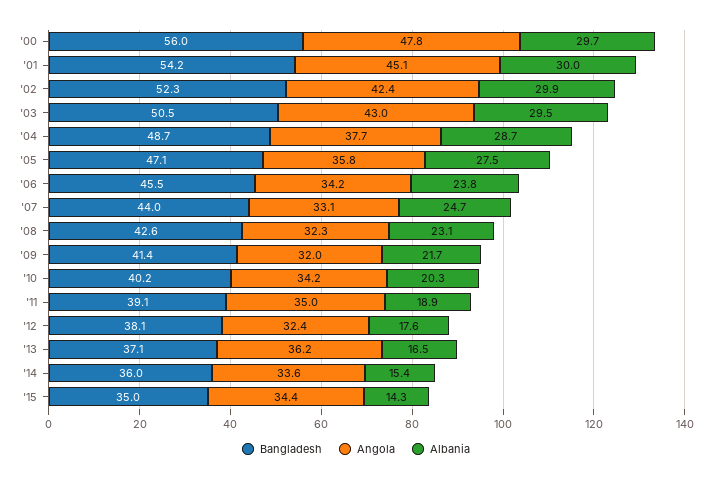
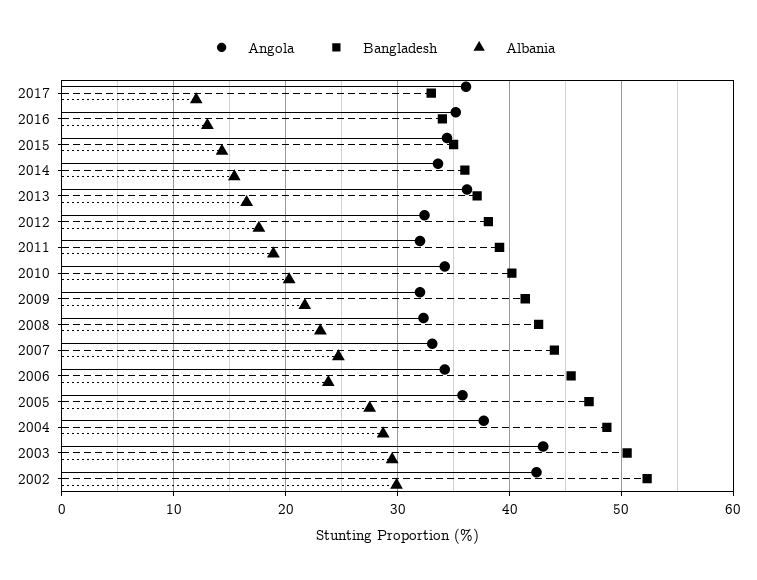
Bangladesh, '00: 56 -> none
Angola, '00: 47.8 -> none
Albania, '00: 29.7 -> none
Bangladesh, '01: 54.2 -> none
Angola, '01: 45.1 -> none
Albania, '01: 30 -> none
Angola, '11: 35 -> 32
Angola, 2017: none -> 36
Bangladesh, 2017: none -> 33
Albania, 2017: none -> 12
Angola, 2016: none -> 35
Bangladesh, 2016: none -> 34
Albania, 2016: none -> 13

